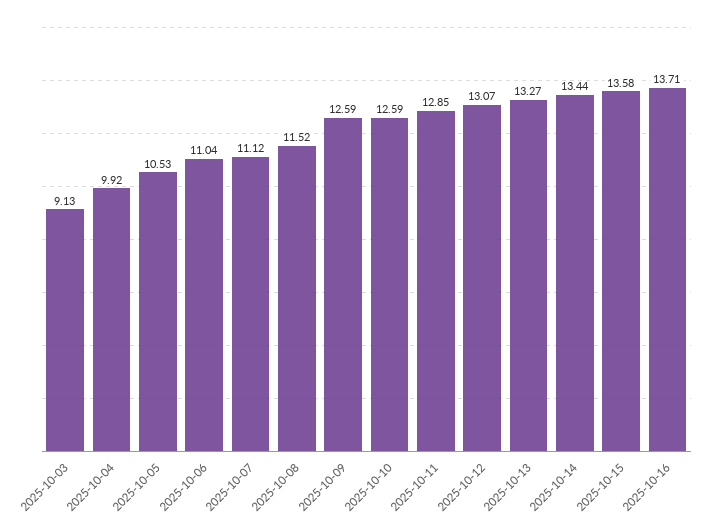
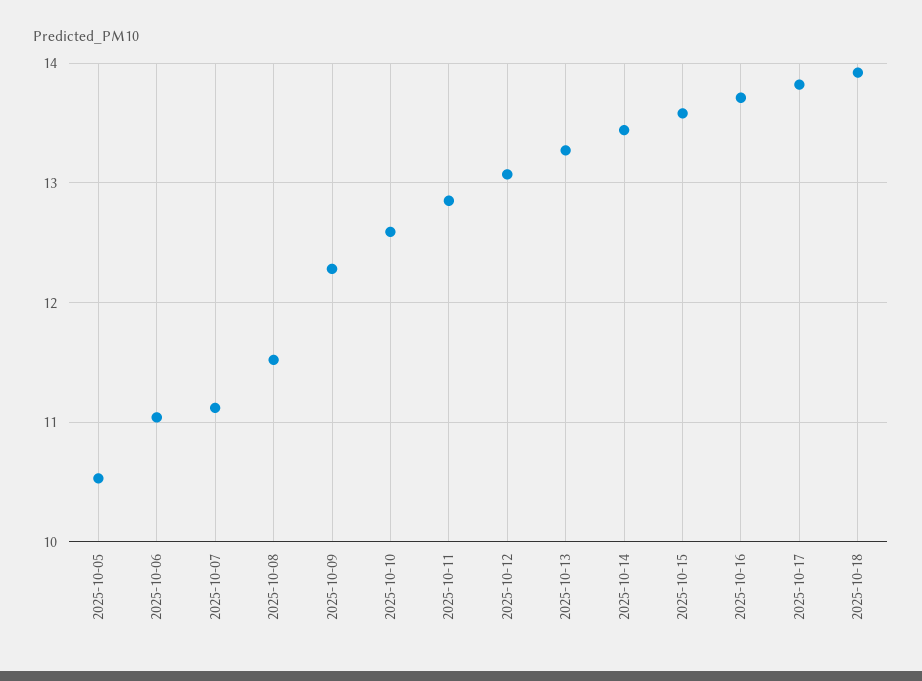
2025-10-03: 9.13 -> none
2025-10-04: 9.92 -> none
2025-10-09: 12.59 -> 12.3
2025-10-17: none -> 13.8
2025-10-18: none -> 13.9

